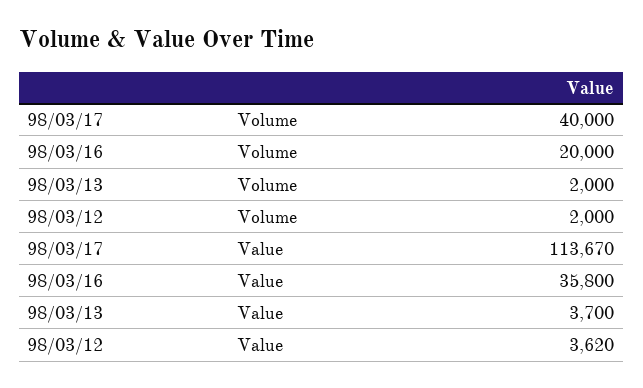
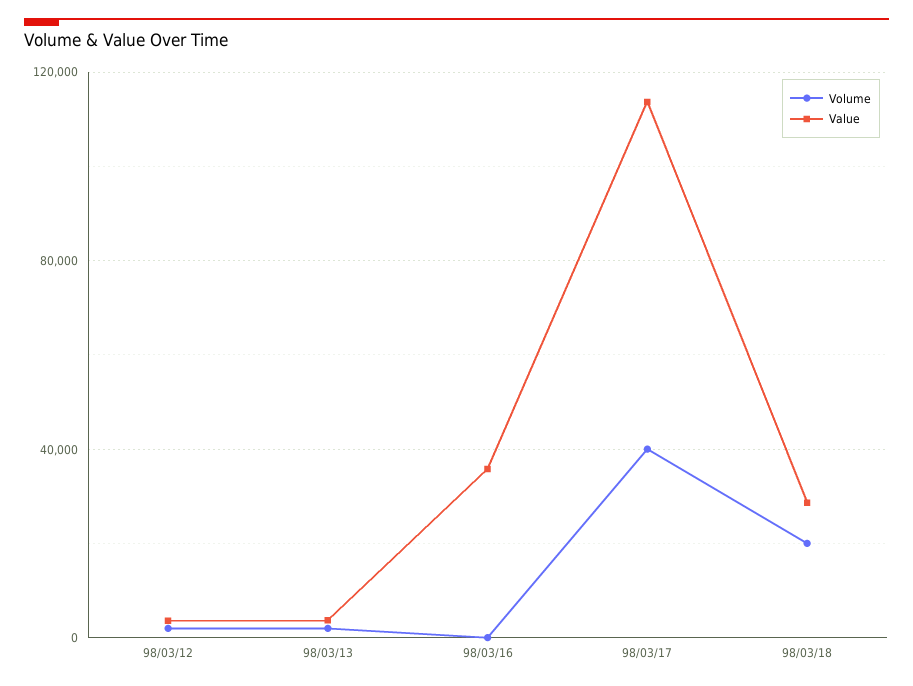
Volume, 98/03/16: 20000 -> 0
Volume, 98/03/18: none -> 20000
Value, 98/03/18: none -> 30000

